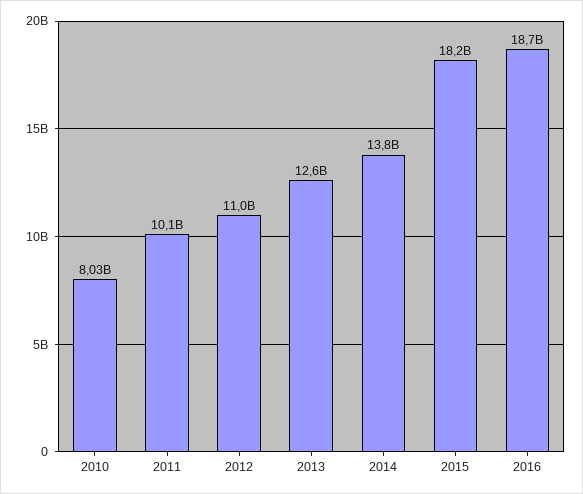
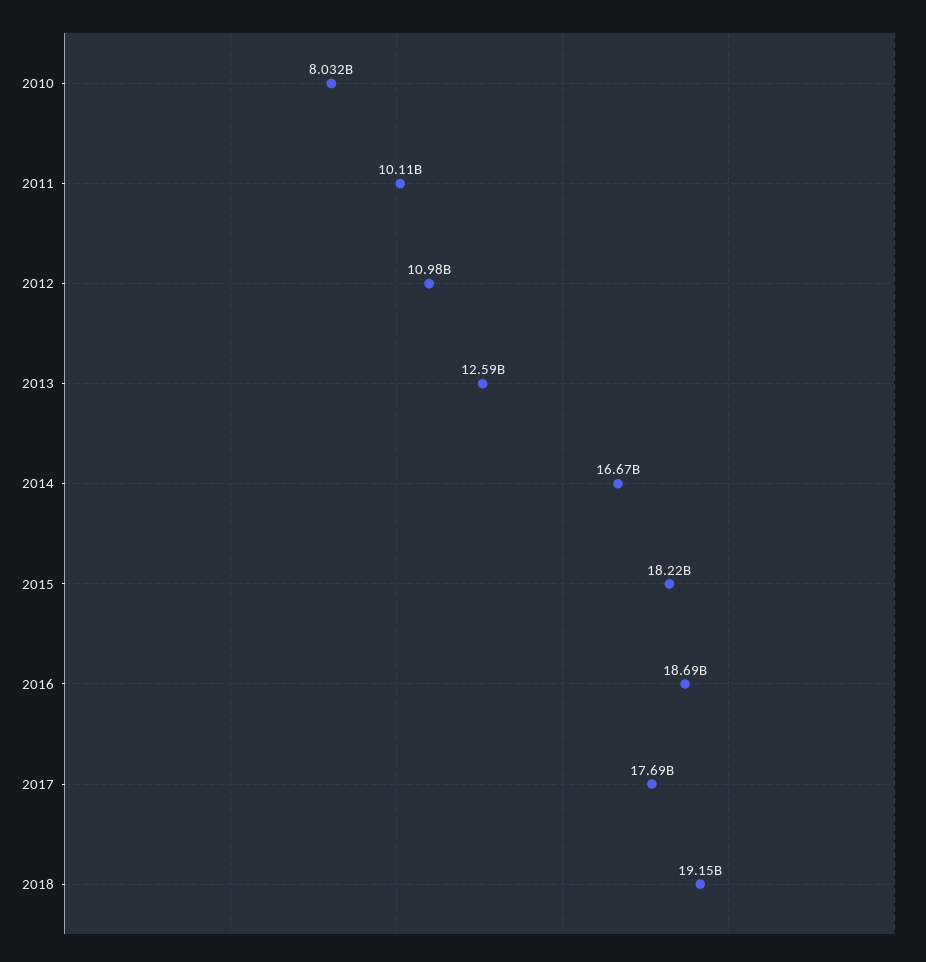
2014: 13800000000 -> 16670000000
2017: none -> 17690000000
2018: none -> 19150000000

